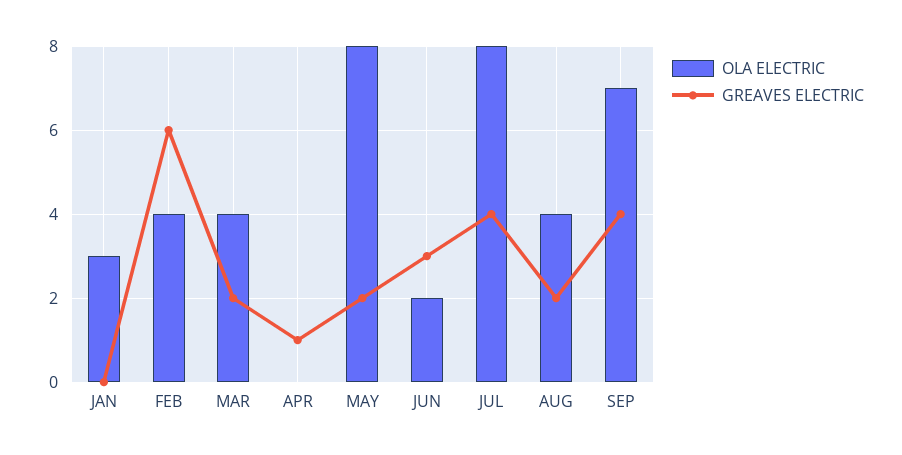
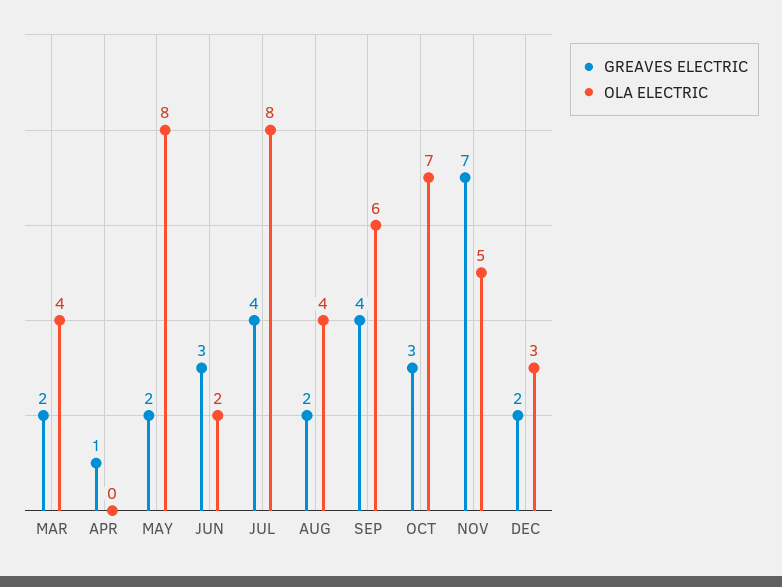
OLA ELECTRIC, JAN: 3 -> none
GREAVES ELECTRIC, JAN: 0 -> none
OLA ELECTRIC, FEB: 4 -> none
GREAVES ELECTRIC, FEB: 6 -> none
OLA ELECTRIC, SEP: 7 -> 6
GREAVES ELECTRIC, OCT: none -> 3
OLA ELECTRIC, OCT: none -> 7
GREAVES ELECTRIC, NOV: none -> 7
OLA ELECTRIC, NOV: none -> 5
GREAVES ELECTRIC, DEC: none -> 2
OLA ELECTRIC, DEC: none -> 3

